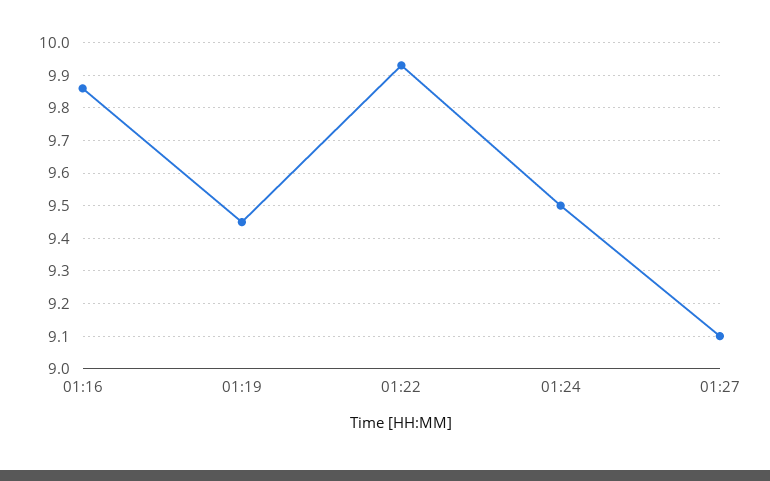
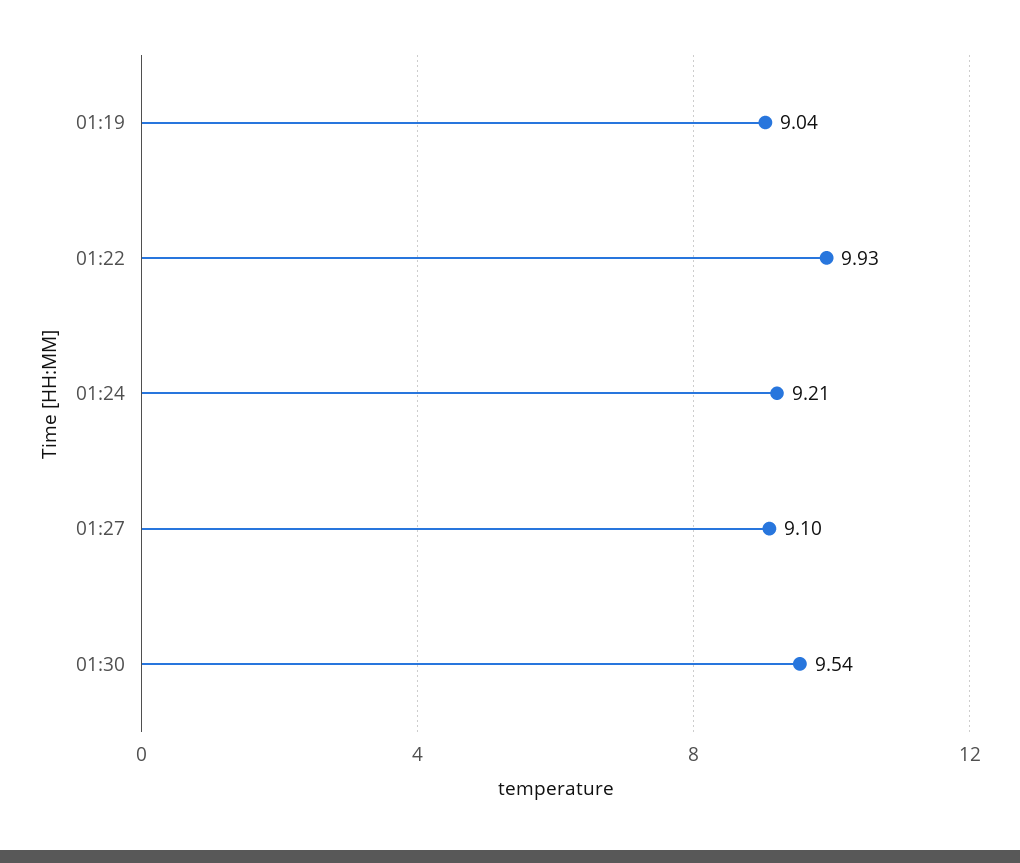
01:16: 9.85 -> none
01:19: 9.45 -> 9.04
01:24: 9.5 -> 9.21
01:30: none -> 9.54

